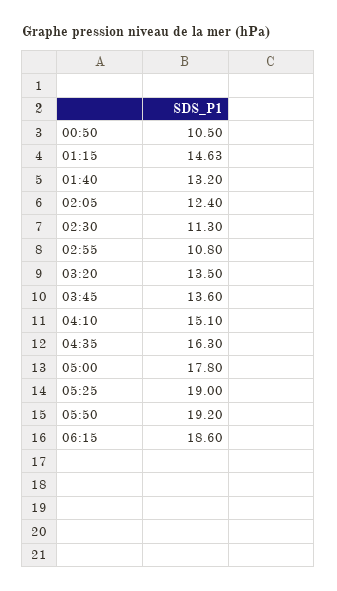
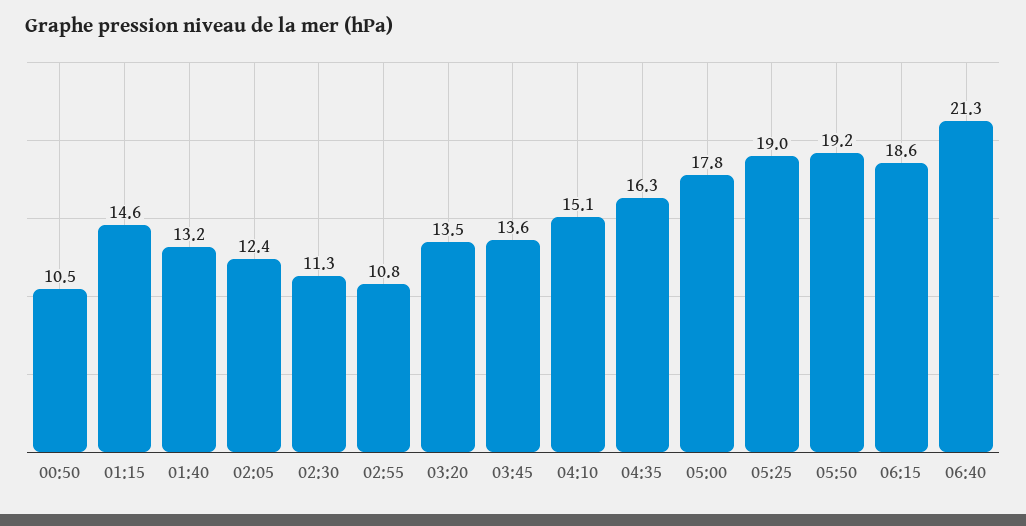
06:40: none -> 21.3

